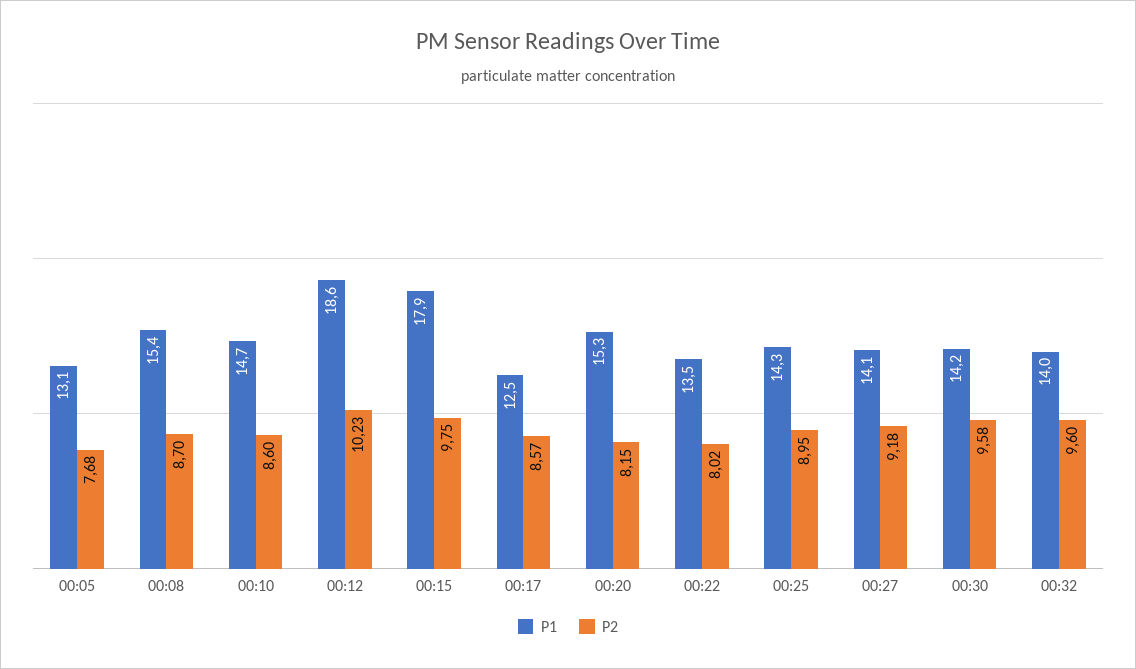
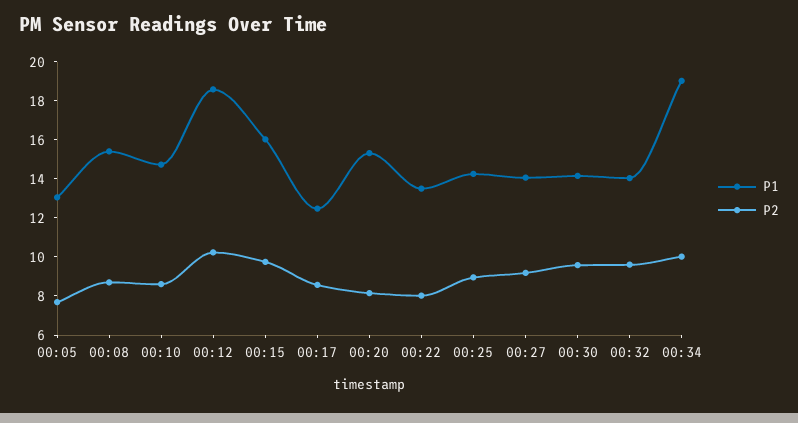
P1, 00:15: 17.9 -> 16
P1, 00:34: none -> 19
P2, 00:34: none -> 10

